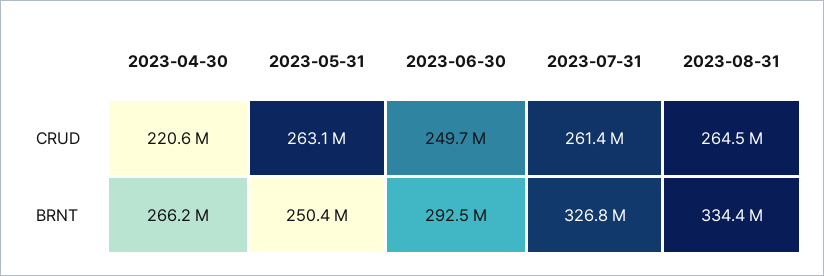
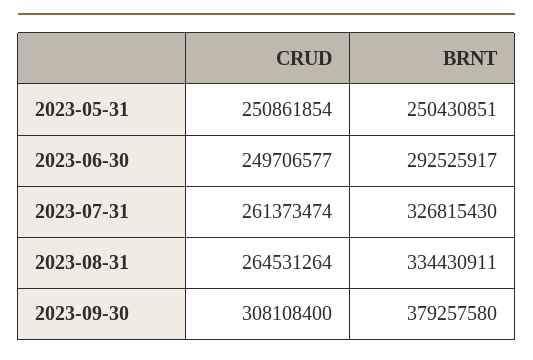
2023-04-30, CRUD: 220600000 -> none
2023-05-31, CRUD: 263100000 -> 250861854
2023-04-30, BRNT: 266200000 -> none
2023-09-30, CRUD: none -> 308108400
2023-09-30, BRNT: none -> 379257580

